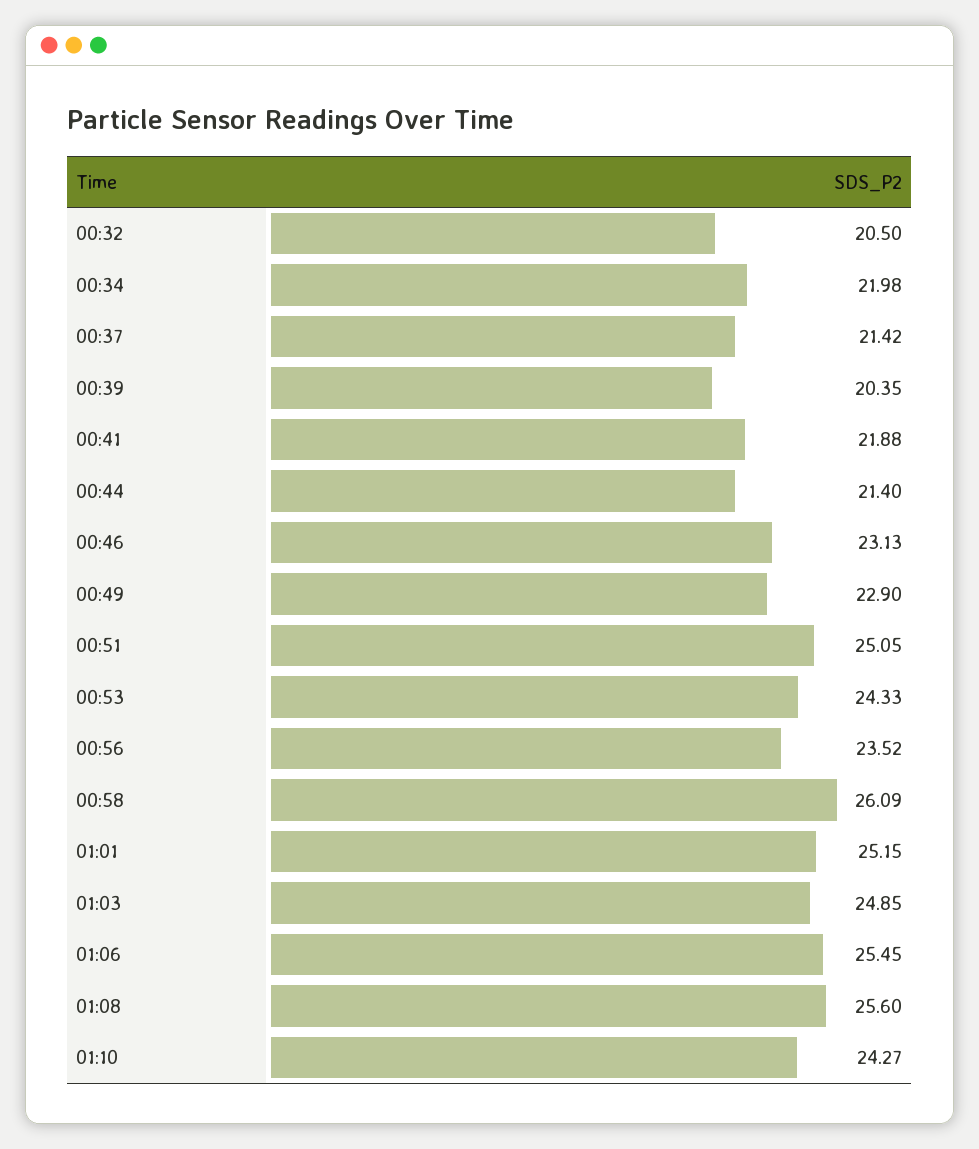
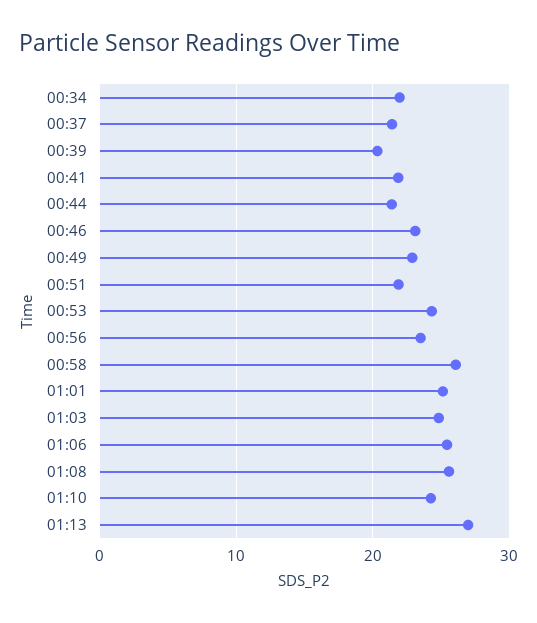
00:32: 20.5 -> none
00:51: 25.05 -> 22
01:13: none -> 27

